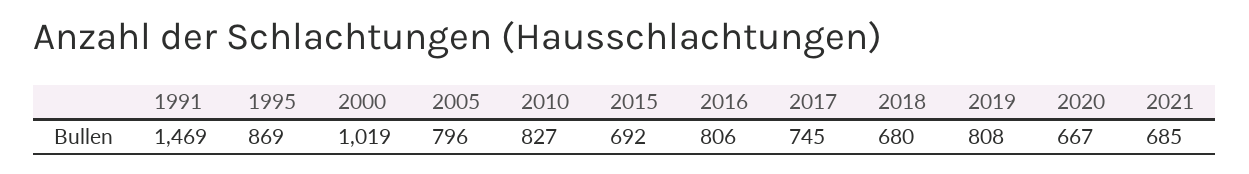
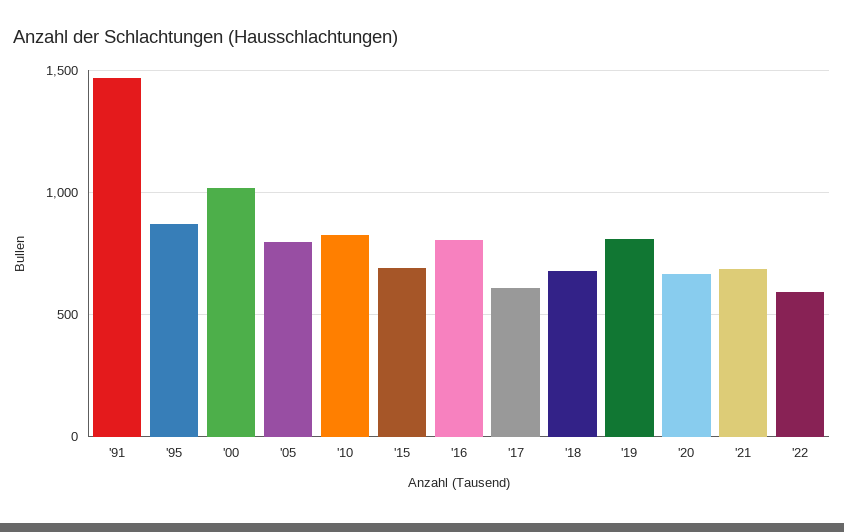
2017: 745 -> 600
'22: none -> 600

